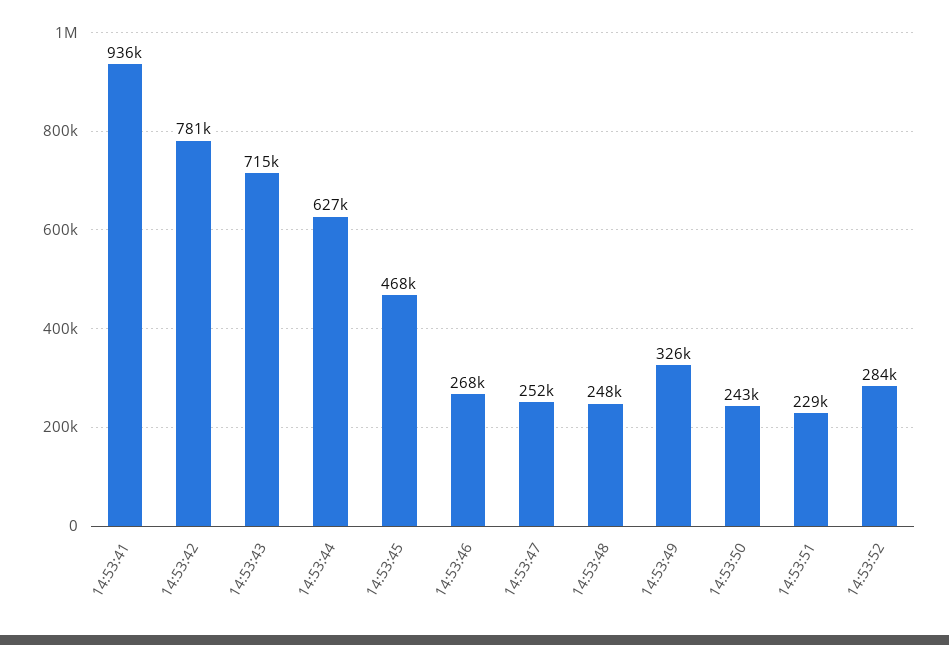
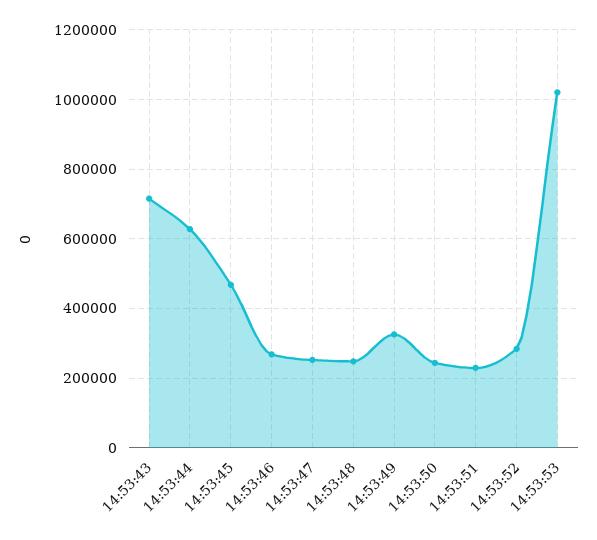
14:53:41: 936000 -> none
14:53:42: 781000 -> none
14:53:53: none -> 1020000

